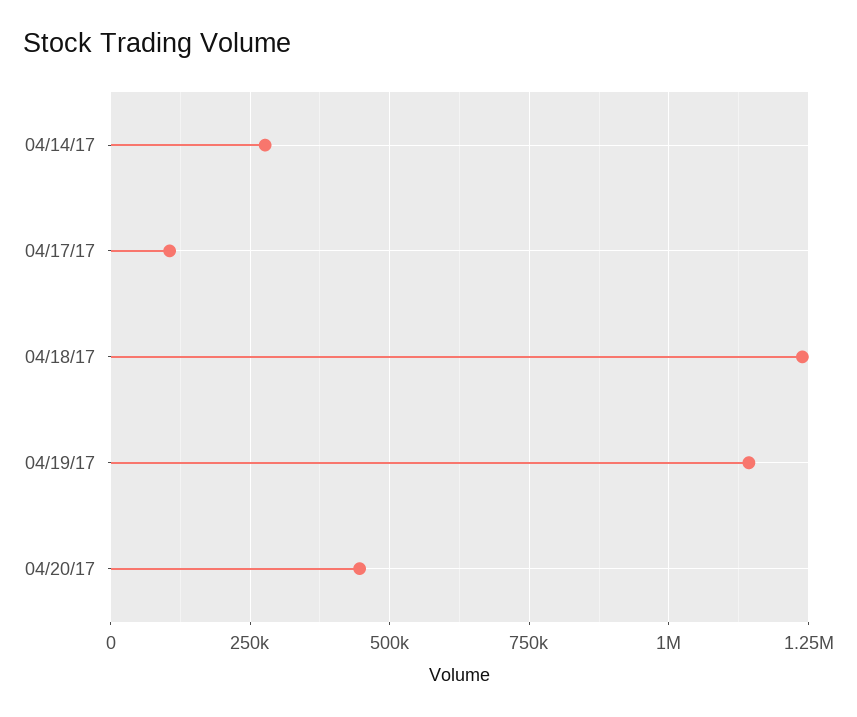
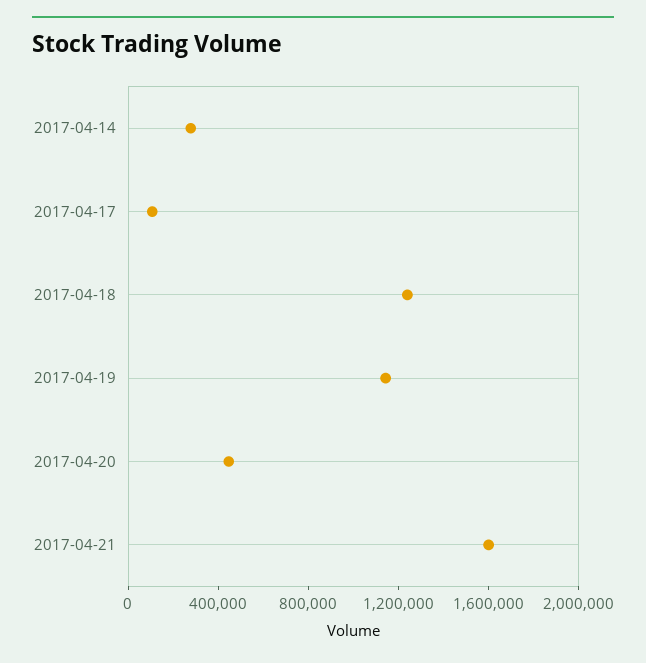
2017-04-21: none -> 1600000

